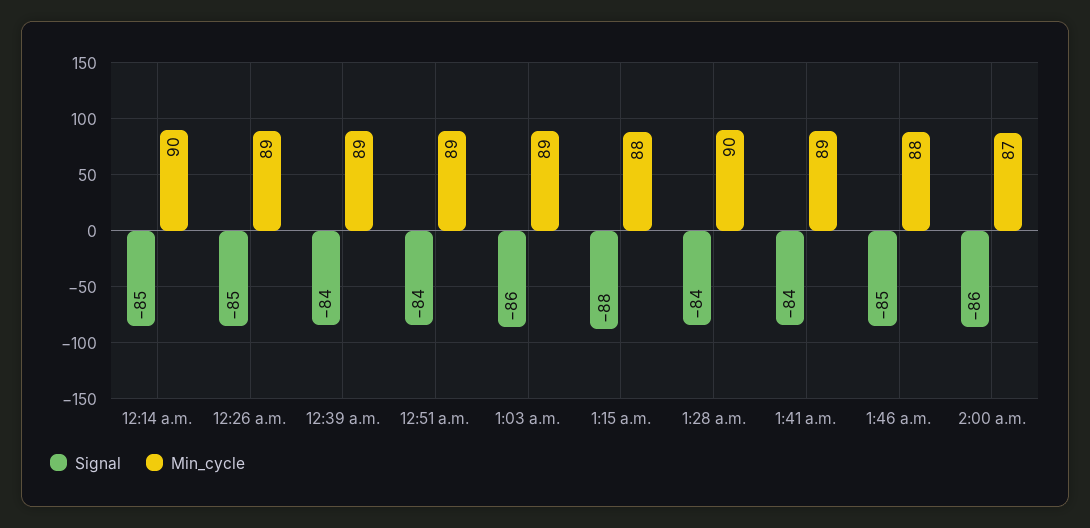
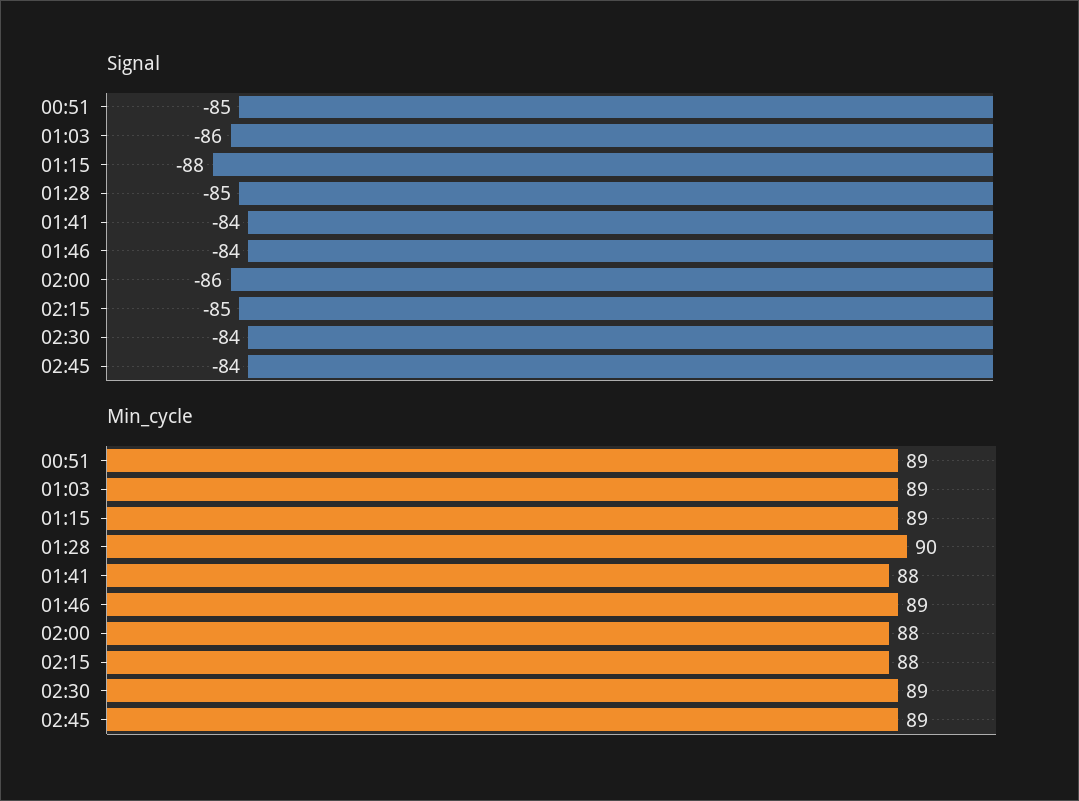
Signal, 12:14 a.m.: -85 -> none
Min_cycle, 12:14 a.m.: 90 -> none
Signal, 12:26 a.m.: -85 -> none
Min_cycle, 12:26 a.m.: 89 -> none
Signal, 12:39 a.m.: -84 -> none
Min_cycle, 12:39 a.m.: 89 -> none
Signal, 12:51 a.m.: -84 -> -85
Min_cycle, 1:15 a.m.: 88 -> 89
Signal, 1:28 a.m.: -84 -> -85
Min_cycle, 1:41 a.m.: 89 -> 88
Signal, 1:46 a.m.: -85 -> -84
Min_cycle, 1:46 a.m.: 88 -> 89
Min_cycle, 2:00 a.m.: 87 -> 88
Signal, 02:15: none -> -85
Signal, 02:30: none -> -84
Signal, 02:45: none -> -84
Min_cycle, 02:15: none -> 88
Min_cycle, 02:30: none -> 89
Min_cycle, 02:45: none -> 89

